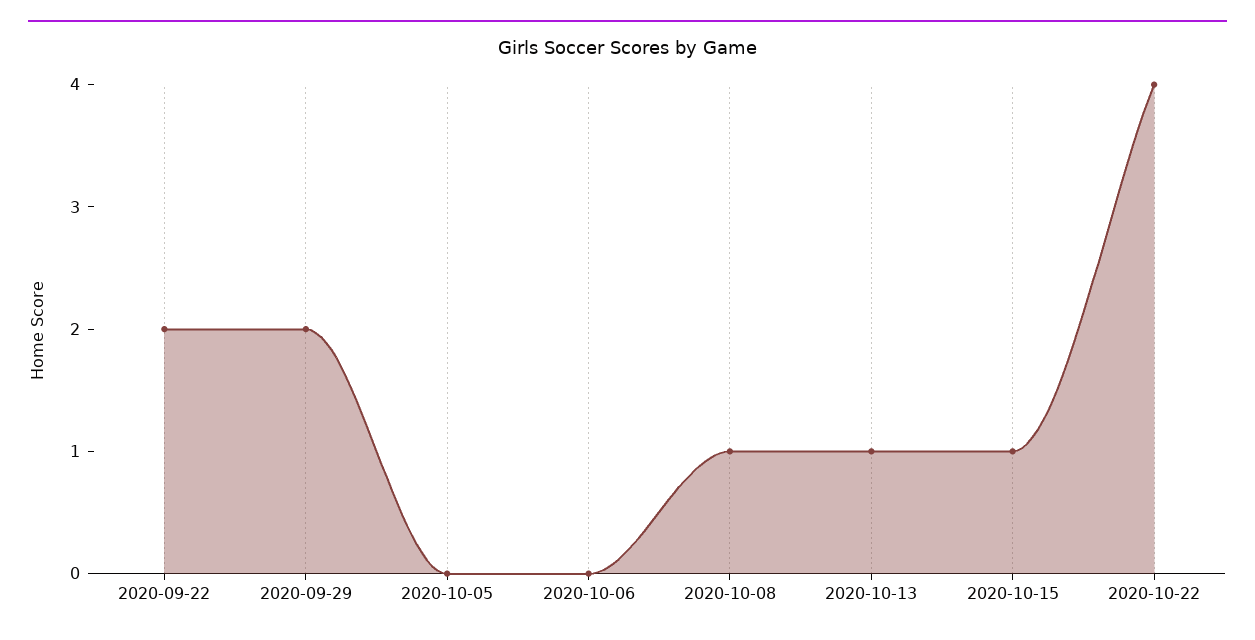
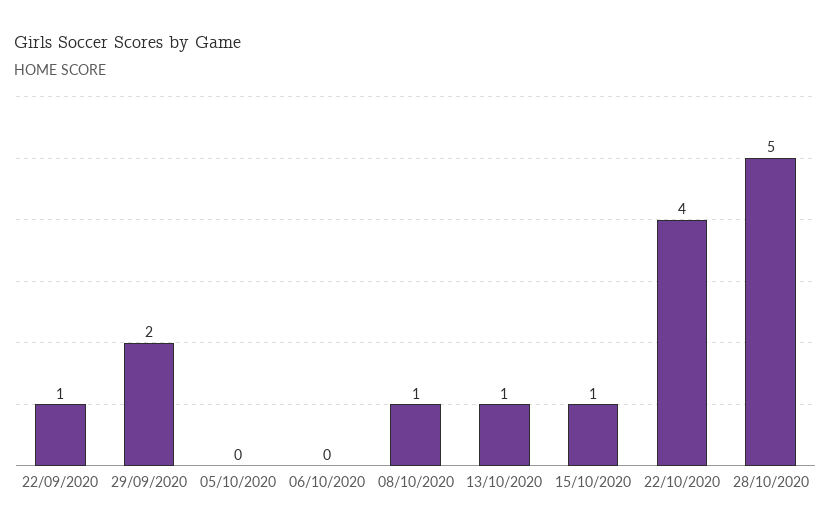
2020-09-22: 2 -> 1
28/10/2020: none -> 5

